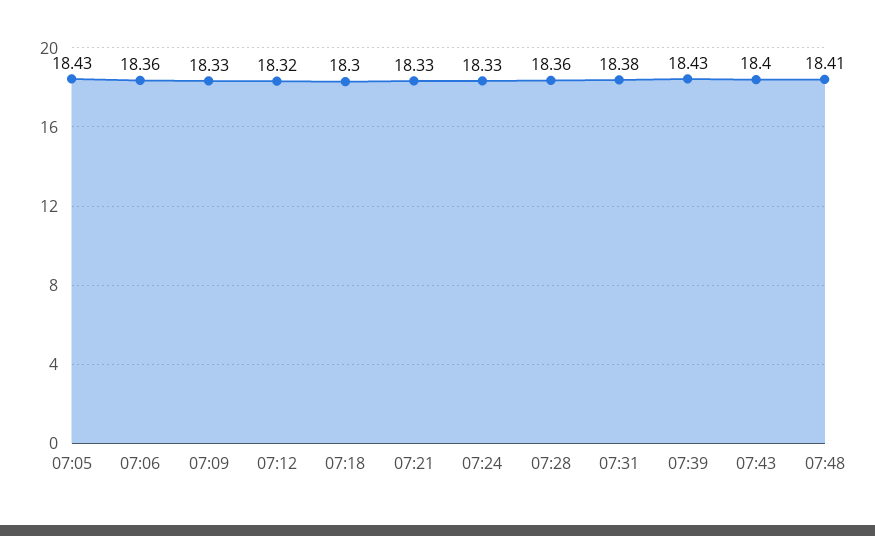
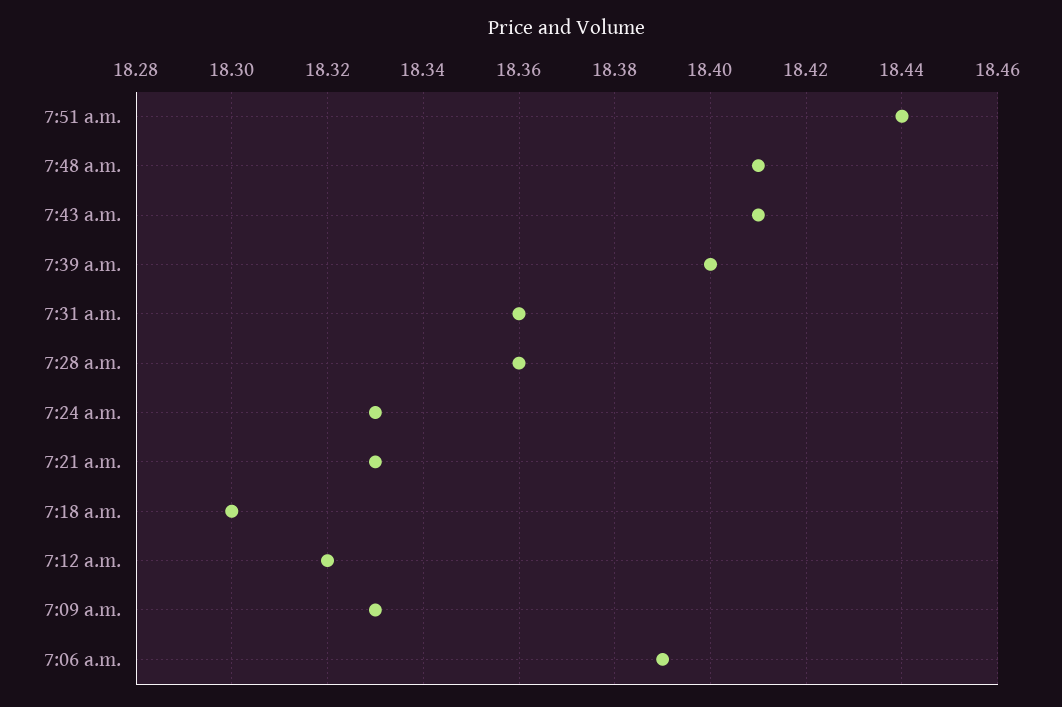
07:05: 18.43 -> none
07:06: 18.36 -> 18.39
07:31: 18.38 -> 18.36
07:39: 18.43 -> 18.4
07:43: 18.4 -> 18.41
7:51 a.m.: none -> 18.44

